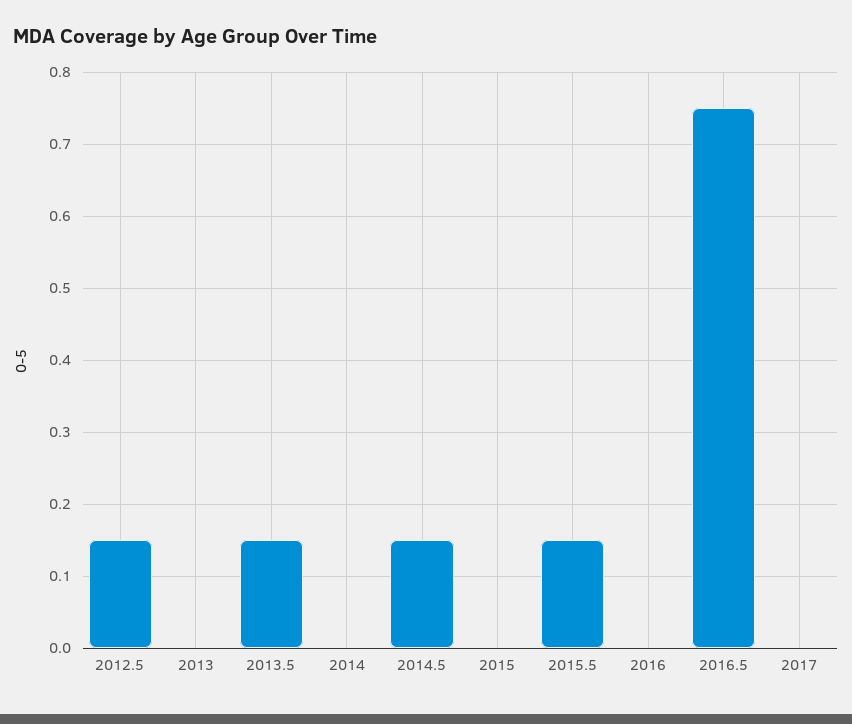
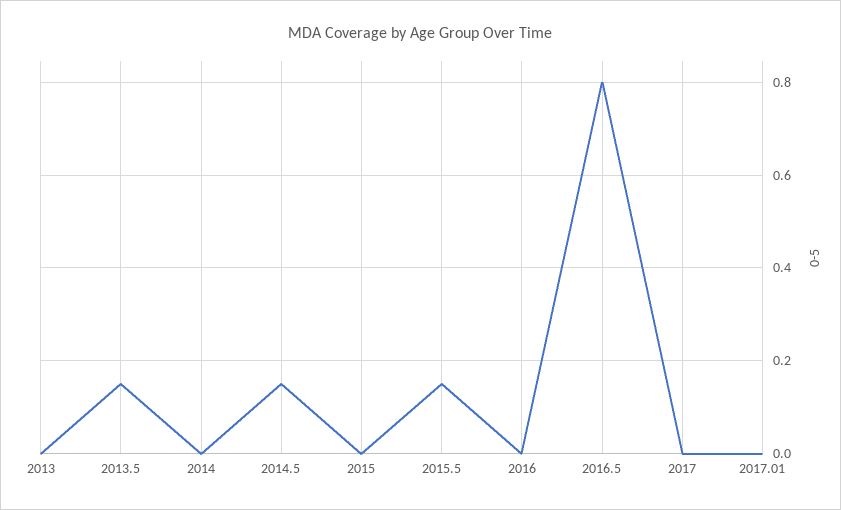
2012.5: 0.15 -> none
2016.5: 0.75 -> 0.8
2017.01: none -> 0

